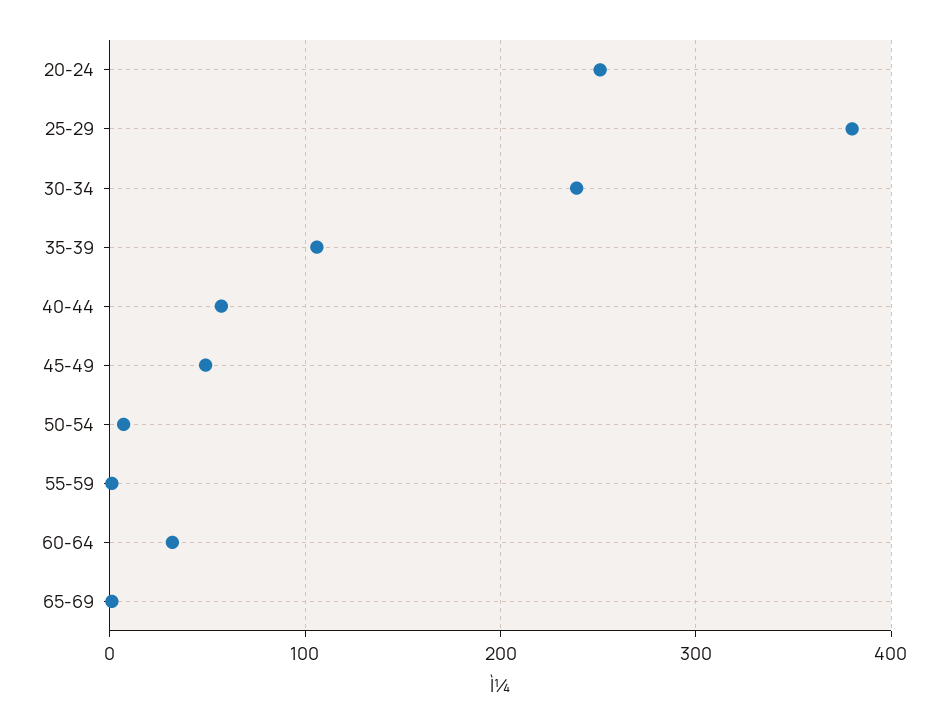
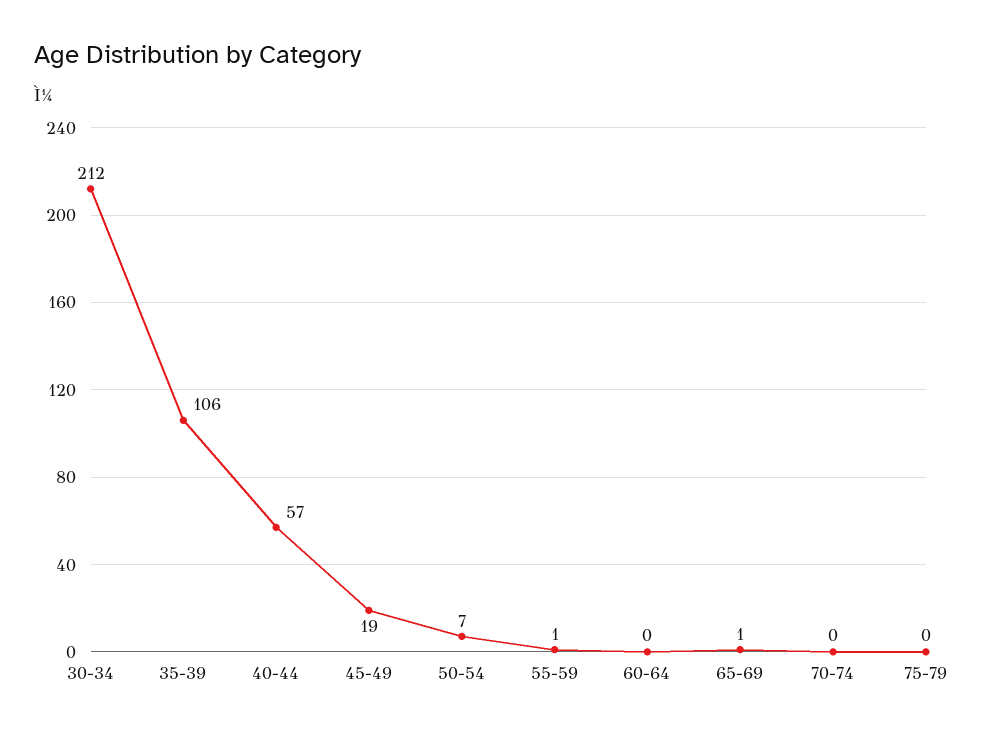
20-24: 250 -> none
25-29: 380 -> none
30-34: 240 -> 212
45-49: 50 -> 19
60-64: 30 -> 0
70-74: none -> 0
75-79: none -> 0

